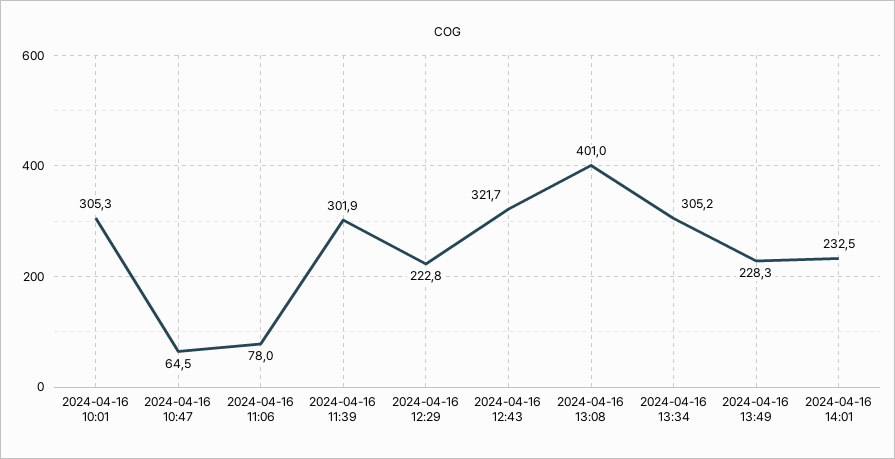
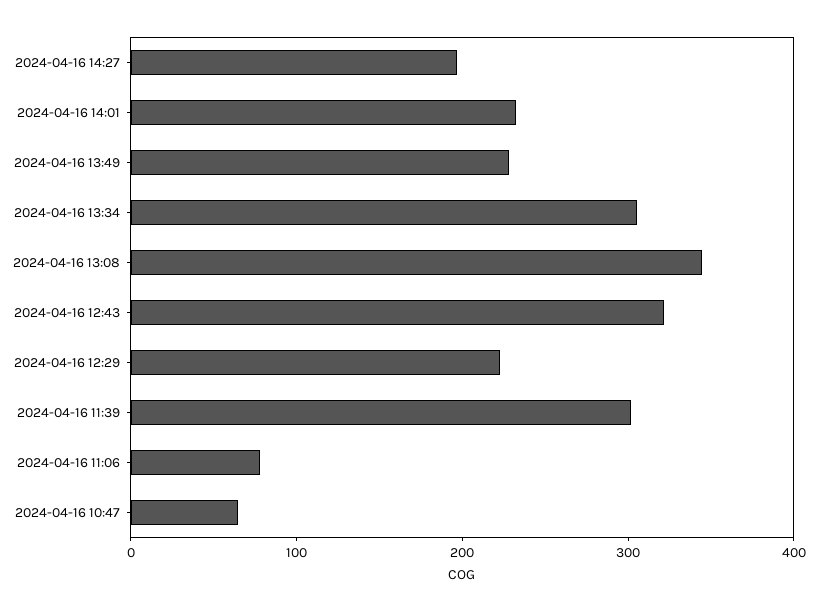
2024-04-16 10:01: 305.3 -> none
2024-04-16 13:08: 401 -> 340
2024-04-16 14:27: none -> 200

